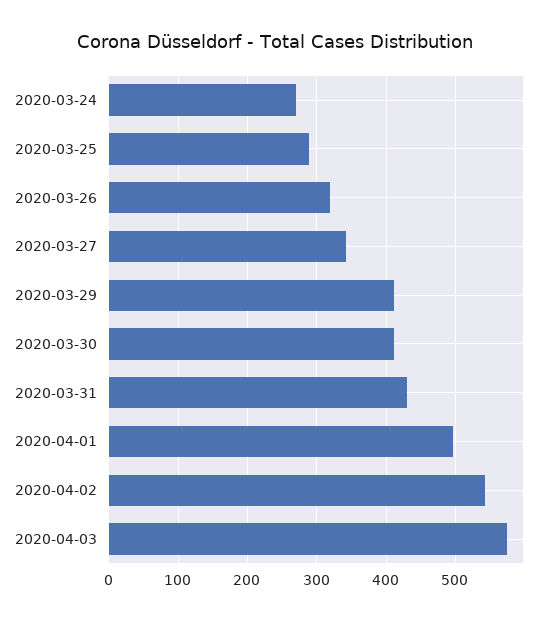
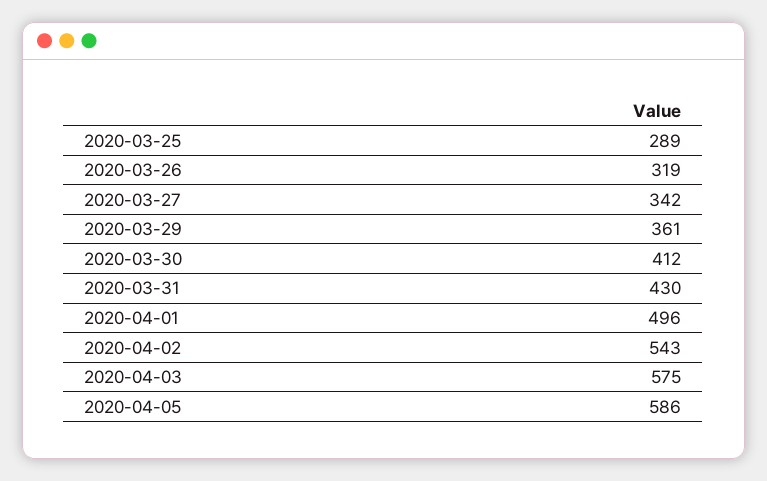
2020-03-24: 270 -> none
2020-03-29: 410 -> 361
2020-04-05: none -> 586

